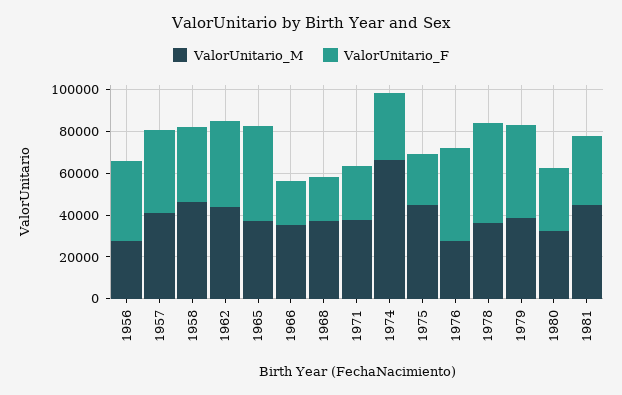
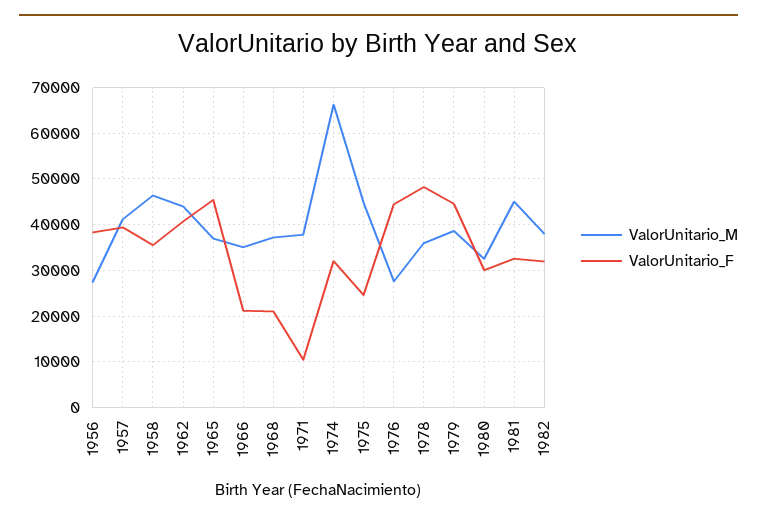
ValorUnitario_F, 1971: 25000 -> 10000
ValorUnitario_M, 1982: none -> 38000
ValorUnitario_F, 1982: none -> 32000

